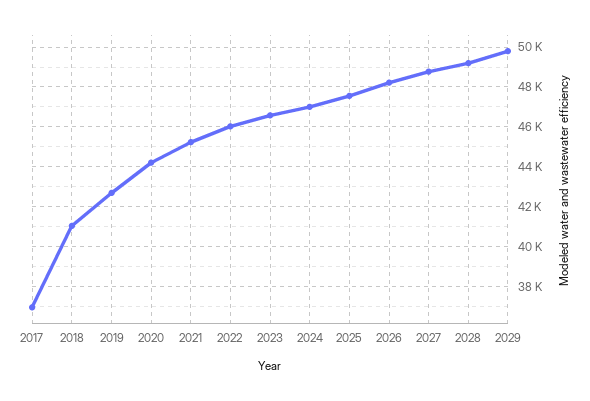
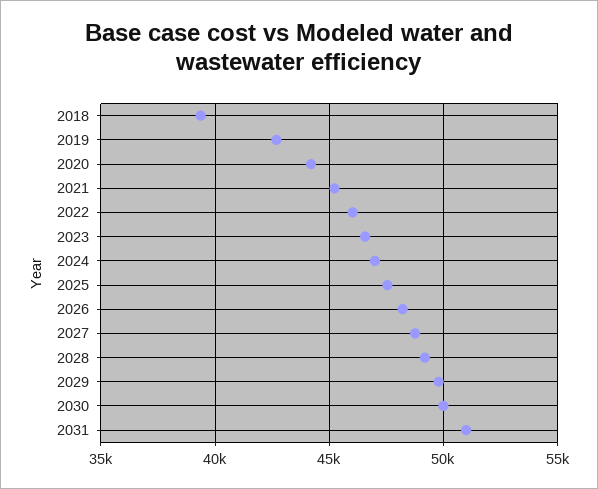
2017: 37000 -> none
2018: 41000 -> 39500
2030: none -> 50000
2031: none -> 51000

